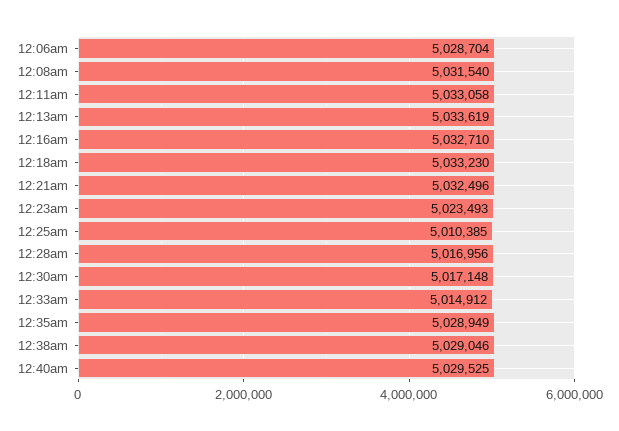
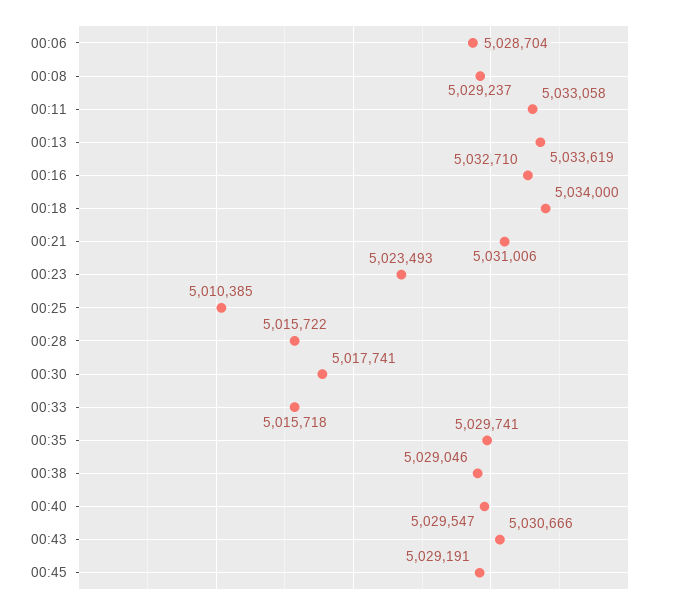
12:08am: 5031540 -> 5029237
12:18am: 5033230 -> 5034000
12:21am: 5032496 -> 5031006
12:28am: 5016956 -> 5015722
12:30am: 5017148 -> 5017741
12:33am: 5014912 -> 5015718
12:35am: 5028949 -> 5029741
12:40am: 5029525 -> 5029547
00:43: none -> 5030666
00:45: none -> 5029191

